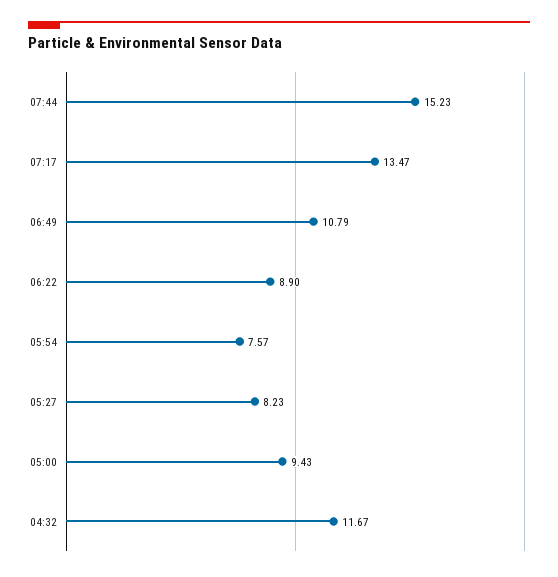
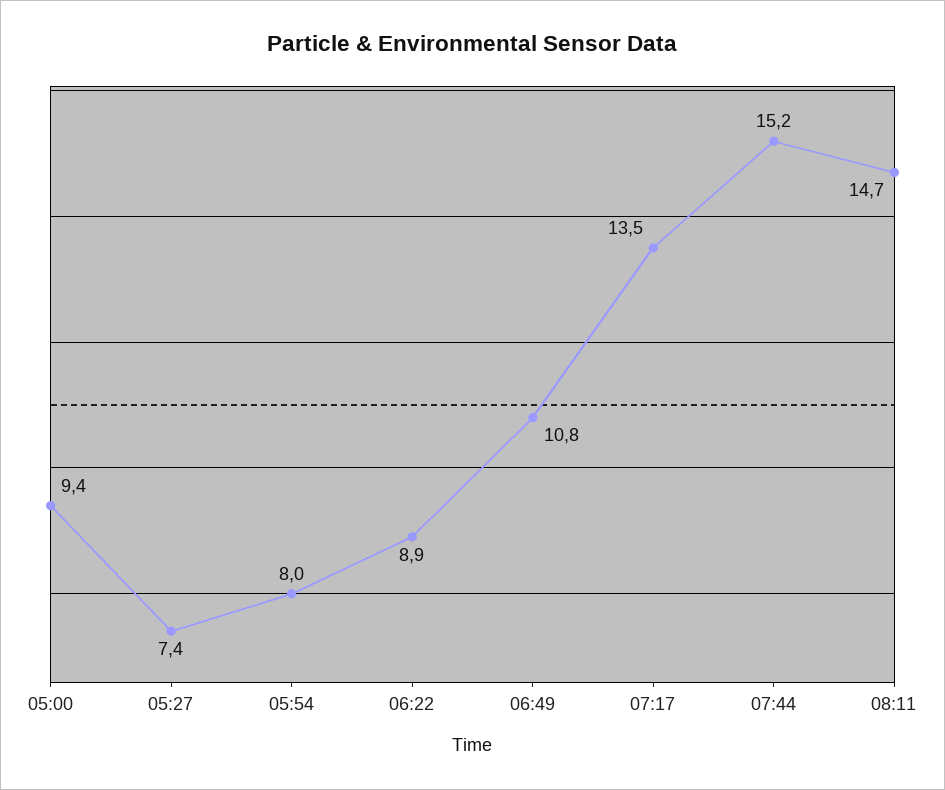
05:54: 7.57 -> 8
05:27: 8.23 -> 7.4
04:32: 11.67 -> none
08:11: none -> 14.7

